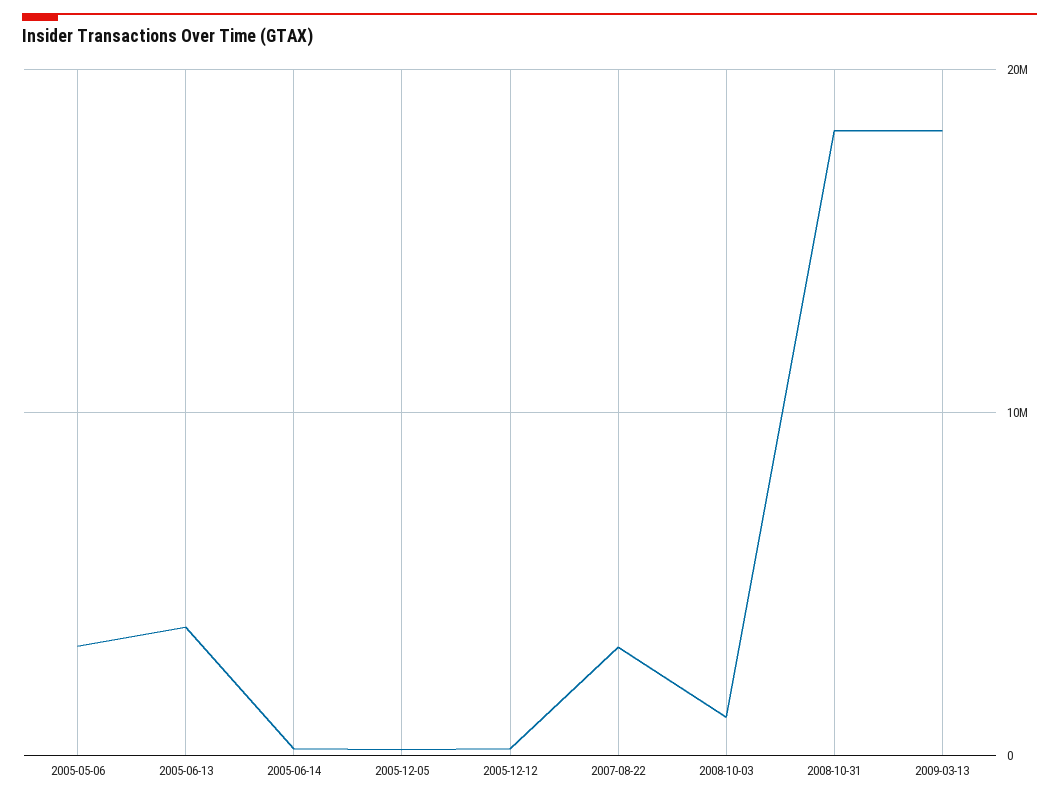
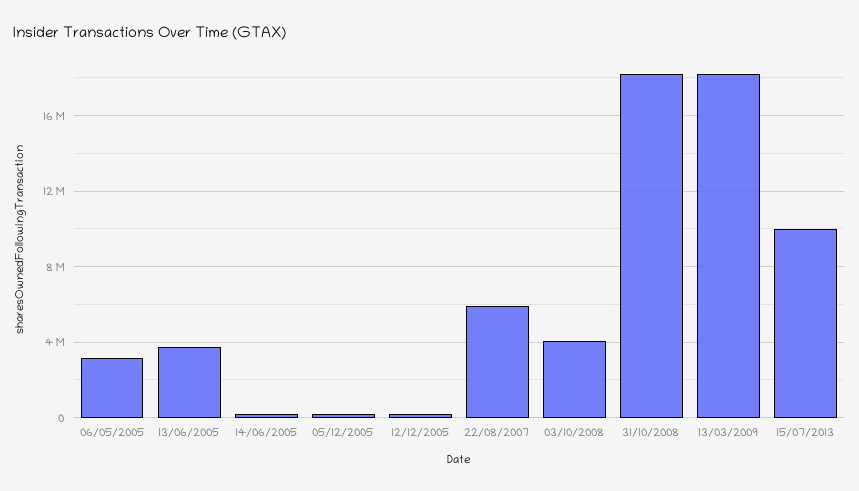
2007-08-22: 3000000 -> 6000000
2008-10-03: 1000000 -> 4000000
15/07/2013: none -> 10000000

